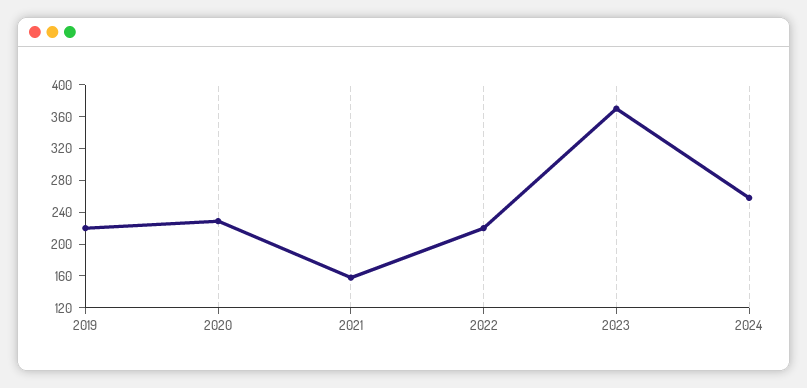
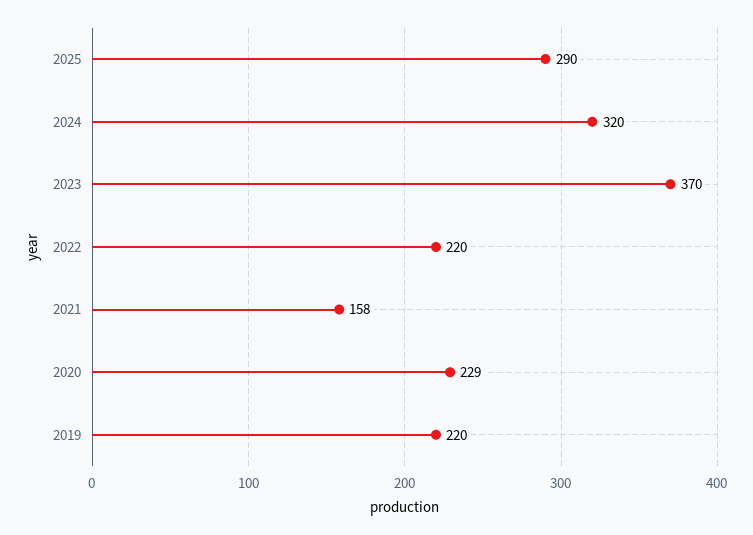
2024: 260 -> 320
2025: none -> 290

